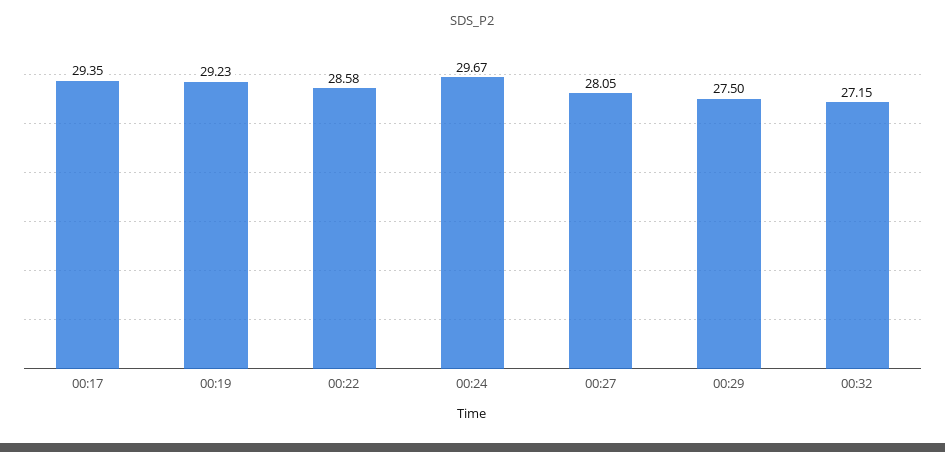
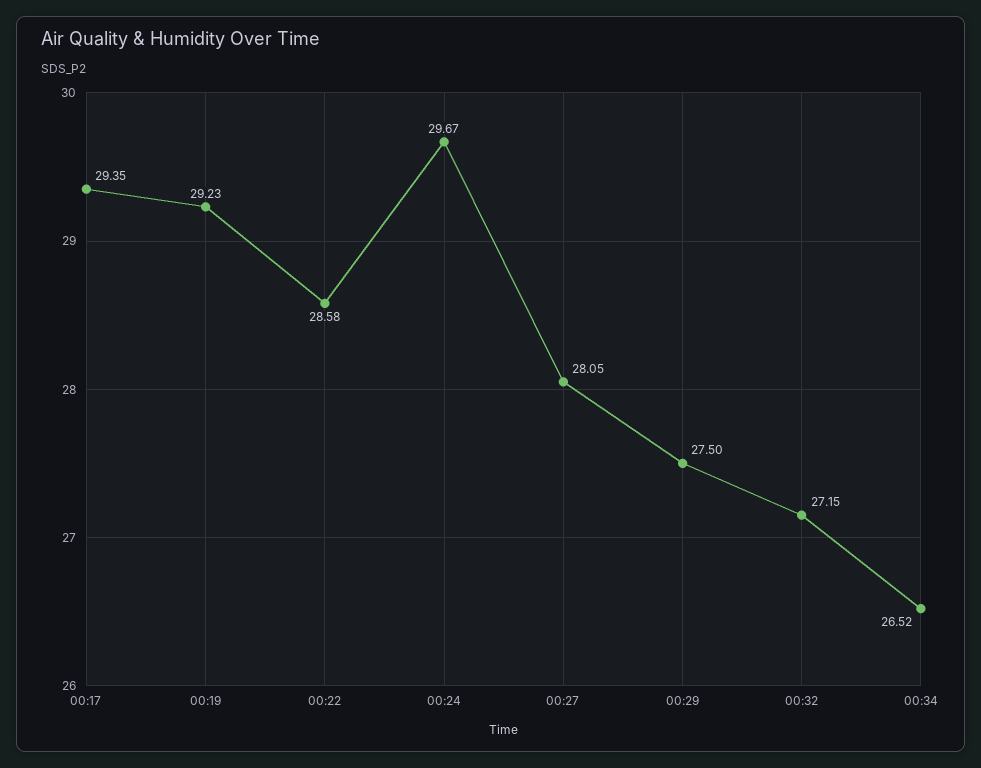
00:34: none -> 26.52

